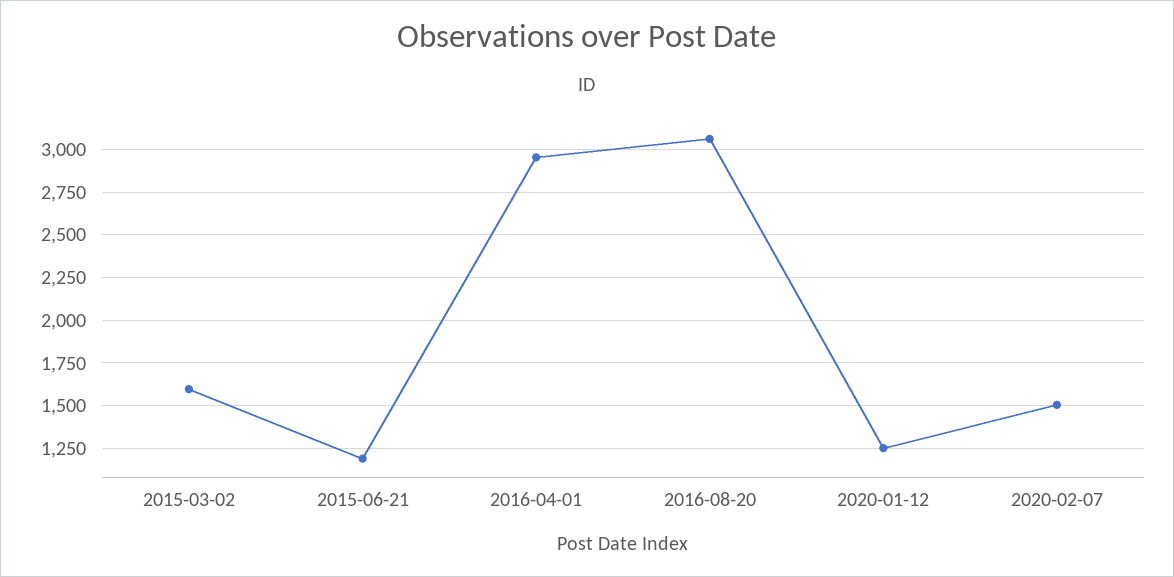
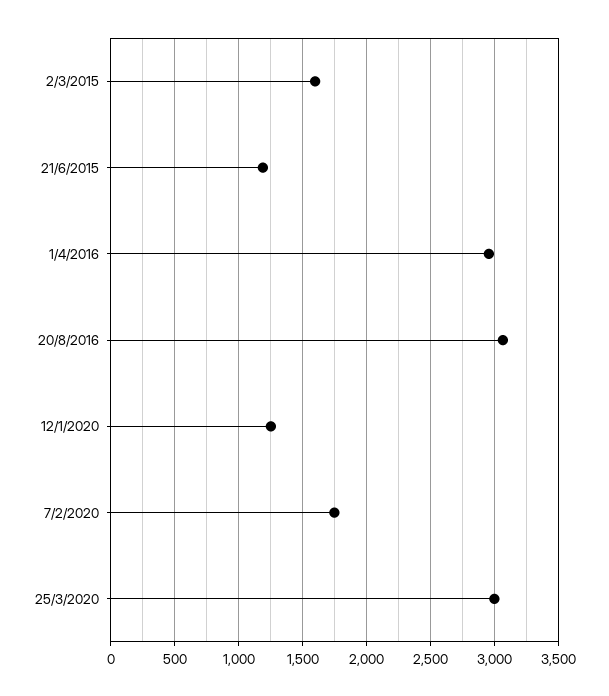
2020-02-07: 1500 -> 1750
25/3/2020: none -> 3000

